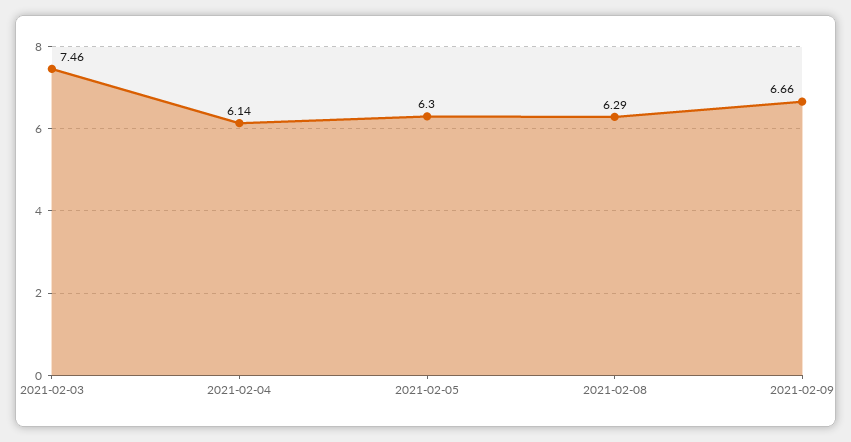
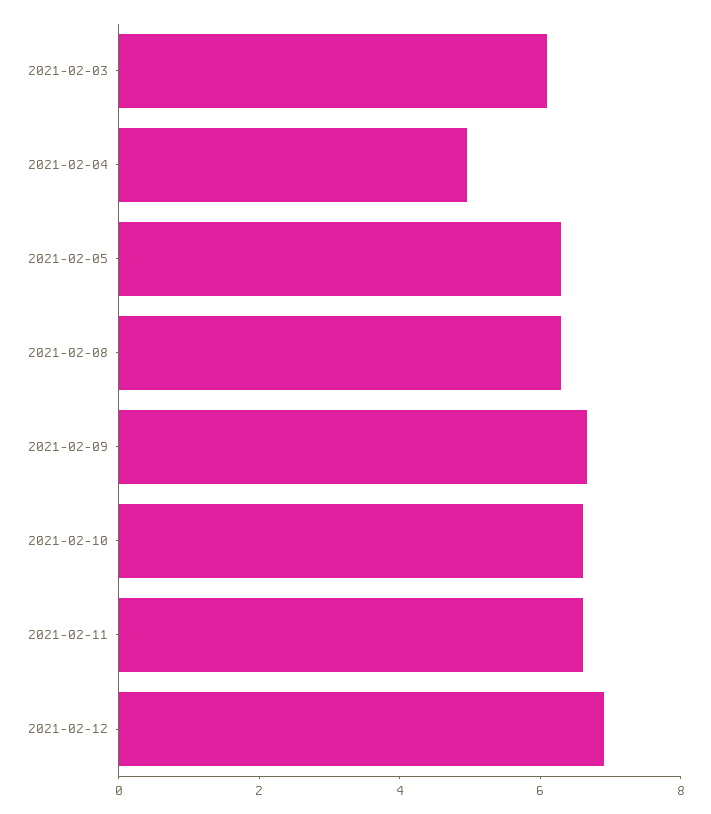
2021-02-03: 7.46 -> 6
2021-02-04: 6.14 -> 5
2021-02-10: none -> 6.5
2021-02-11: none -> 6.5
2021-02-12: none -> 7

